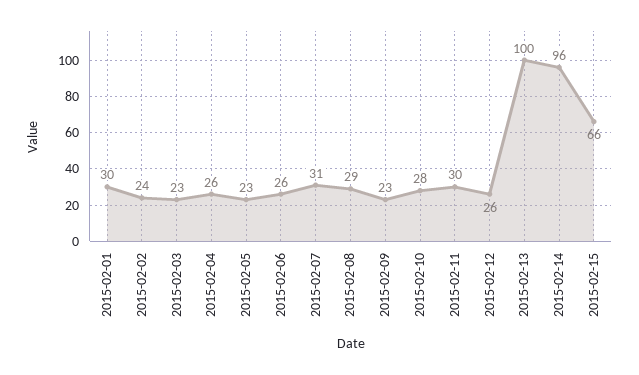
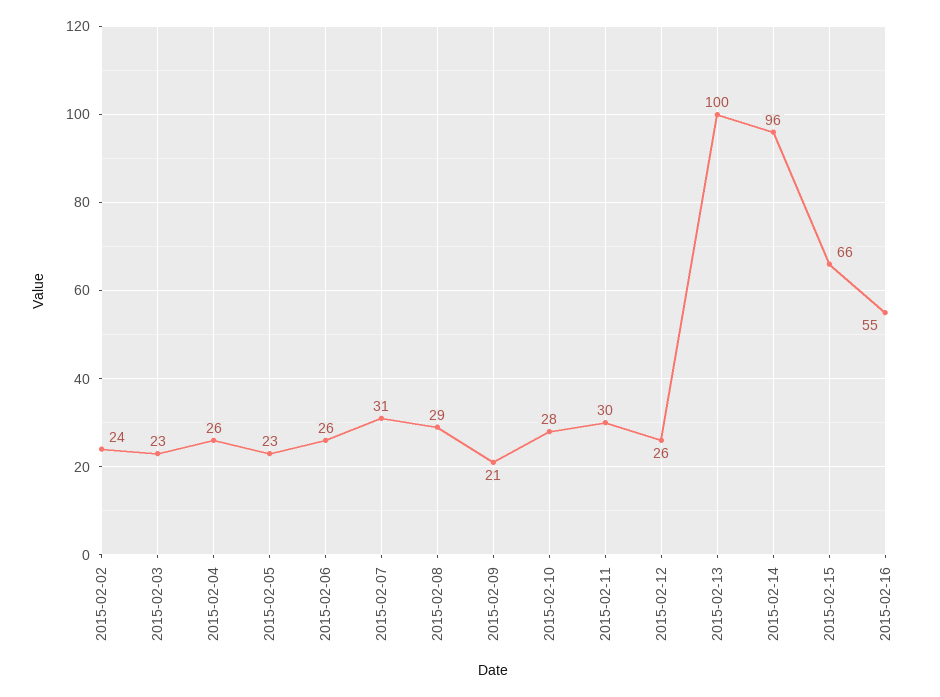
2015-02-01: 30 -> none
2015-02-09: 23 -> 21
2015-02-16: none -> 55

